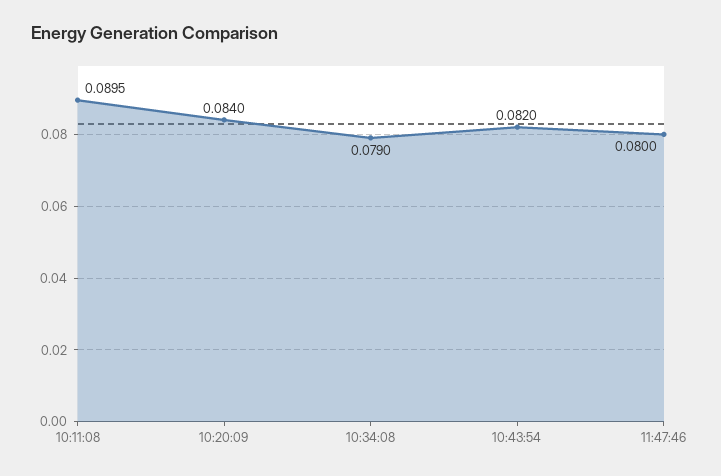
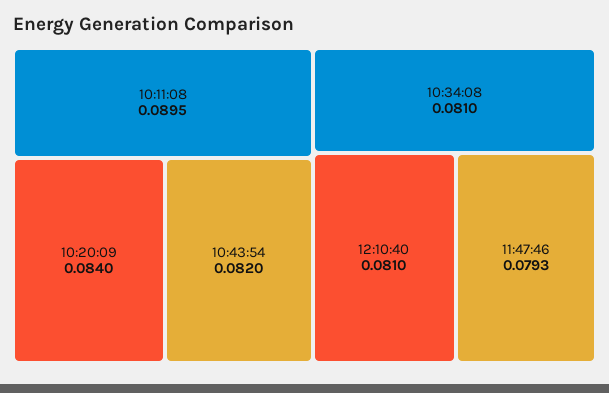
10:34:08: 0.079 -> 0.081
11:47:46: 0.08 -> 0.0793
12:10:40: none -> 0.081

